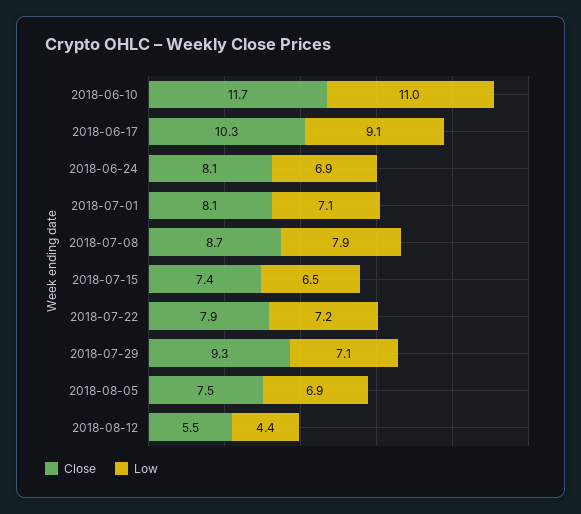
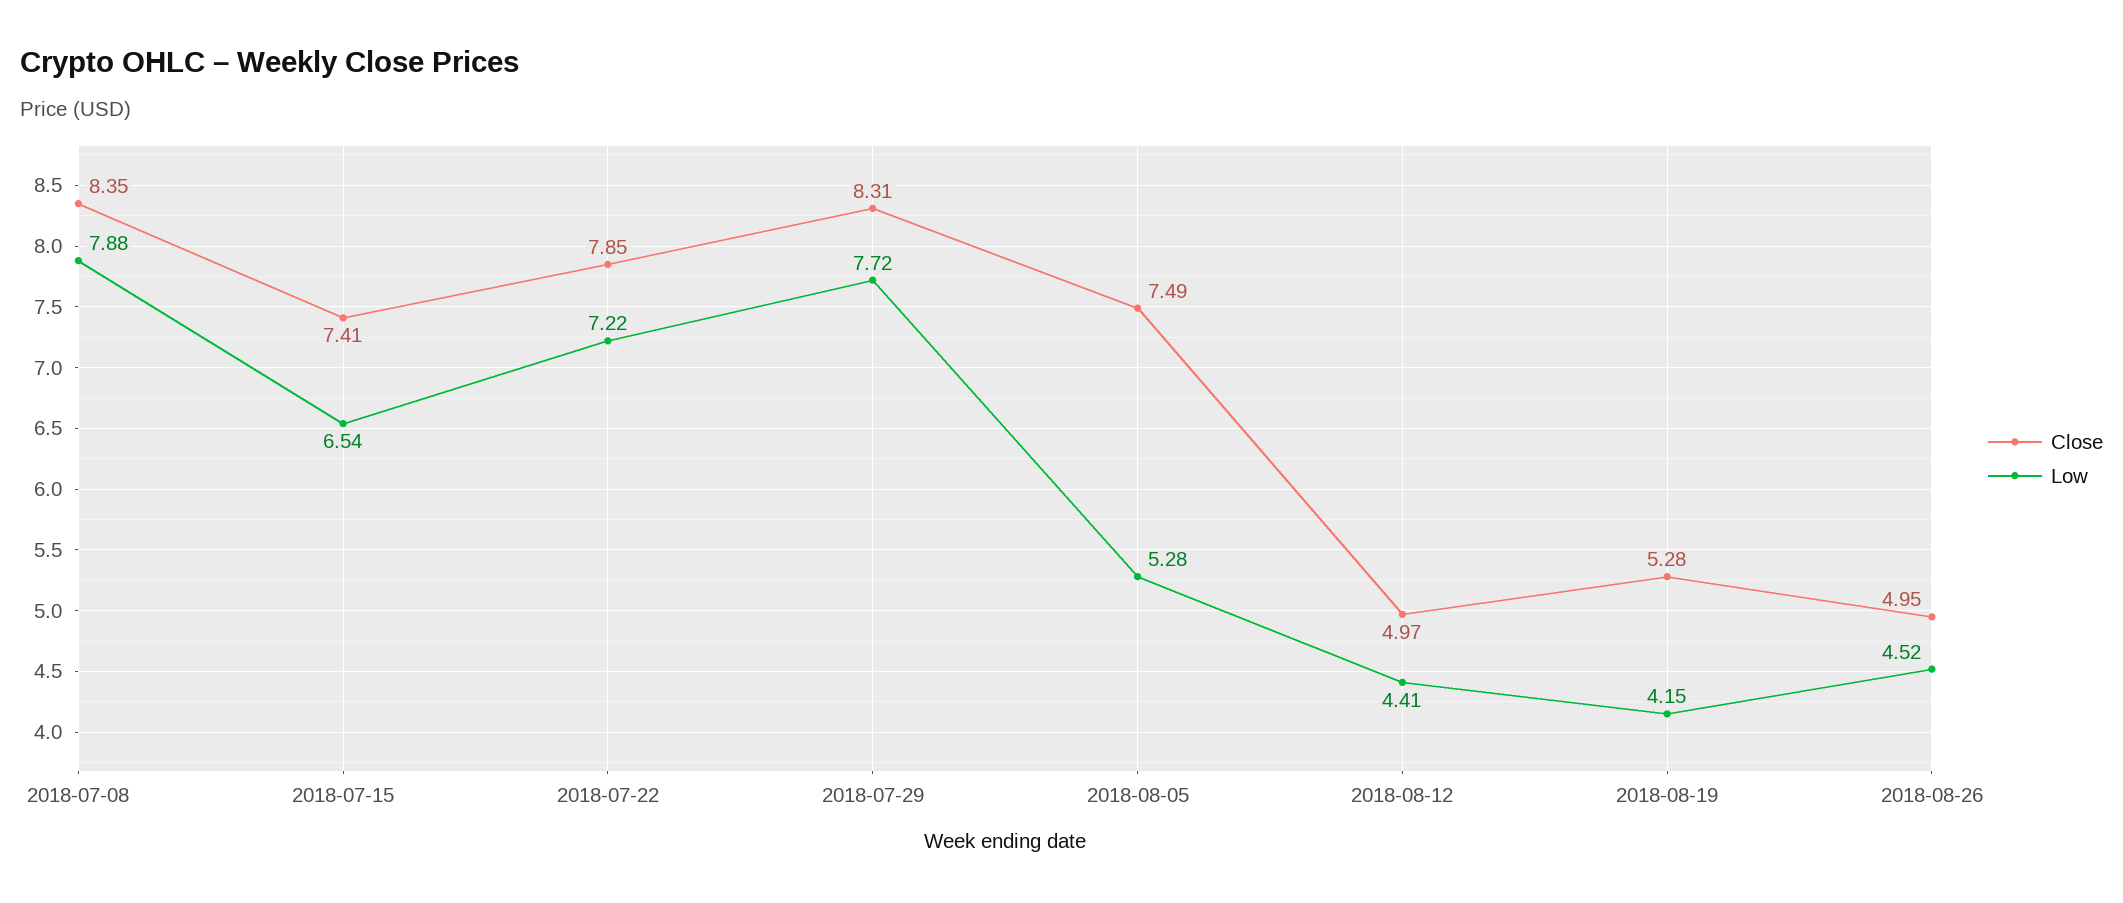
Close, 2018-06-10: 11.7 -> none
Low, 2018-06-10: 11 -> none
Close, 2018-06-17: 10.3 -> none
Low, 2018-06-17: 9.1 -> none
Close, 2018-06-24: 8.1 -> none
Low, 2018-06-24: 6.9 -> none
Close, 2018-07-01: 8.1 -> none
Low, 2018-07-01: 7.1 -> none
Close, 2018-07-08: 8.7 -> 8.35
Close, 2018-07-29: 9.3 -> 8.31
Low, 2018-07-29: 7.1 -> 7.72
Low, 2018-08-05: 6.9 -> 5.28
Close, 2018-08-12: 5.5 -> 4.97
Close, 2018-08-19: none -> 5.28
Low, 2018-08-19: none -> 4.15
Close, 2018-08-26: none -> 4.95
Low, 2018-08-26: none -> 4.52

